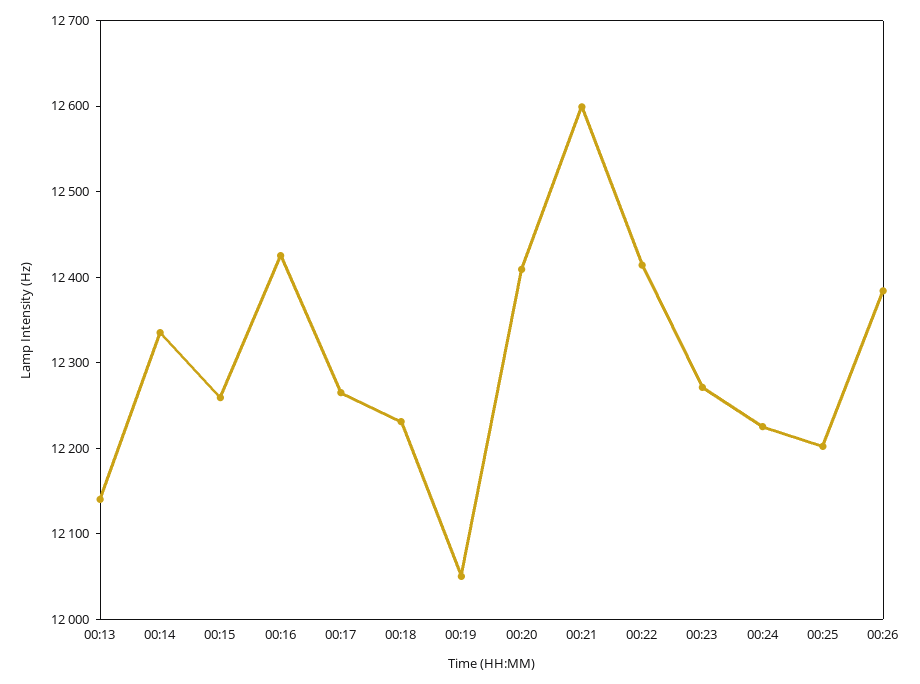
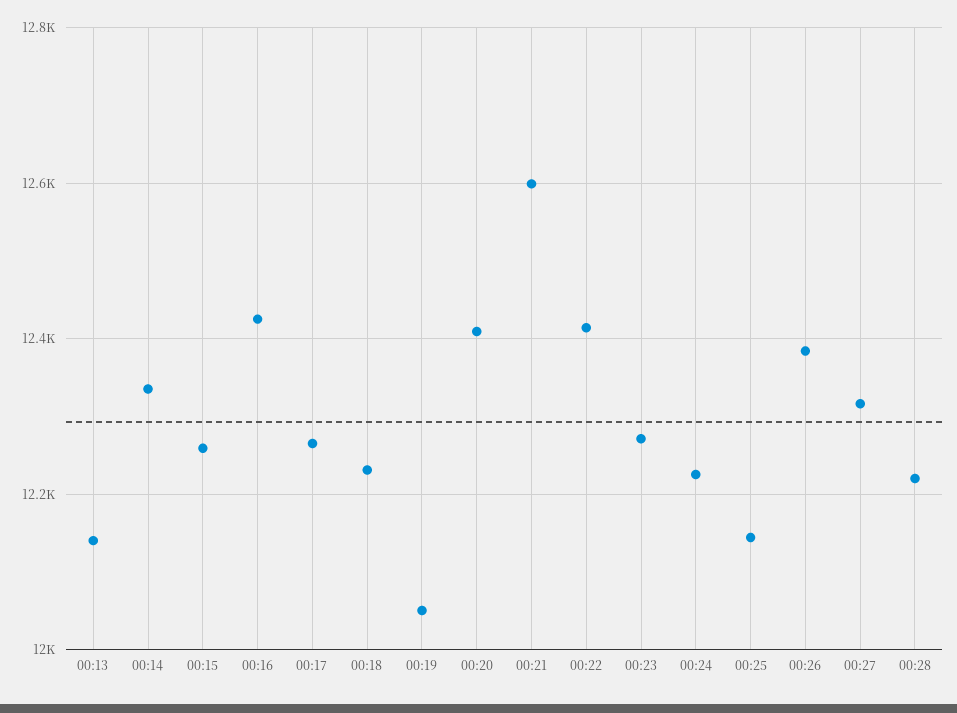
00:25: 12200 -> 12140
00:27: none -> 12320
00:28: none -> 12220

